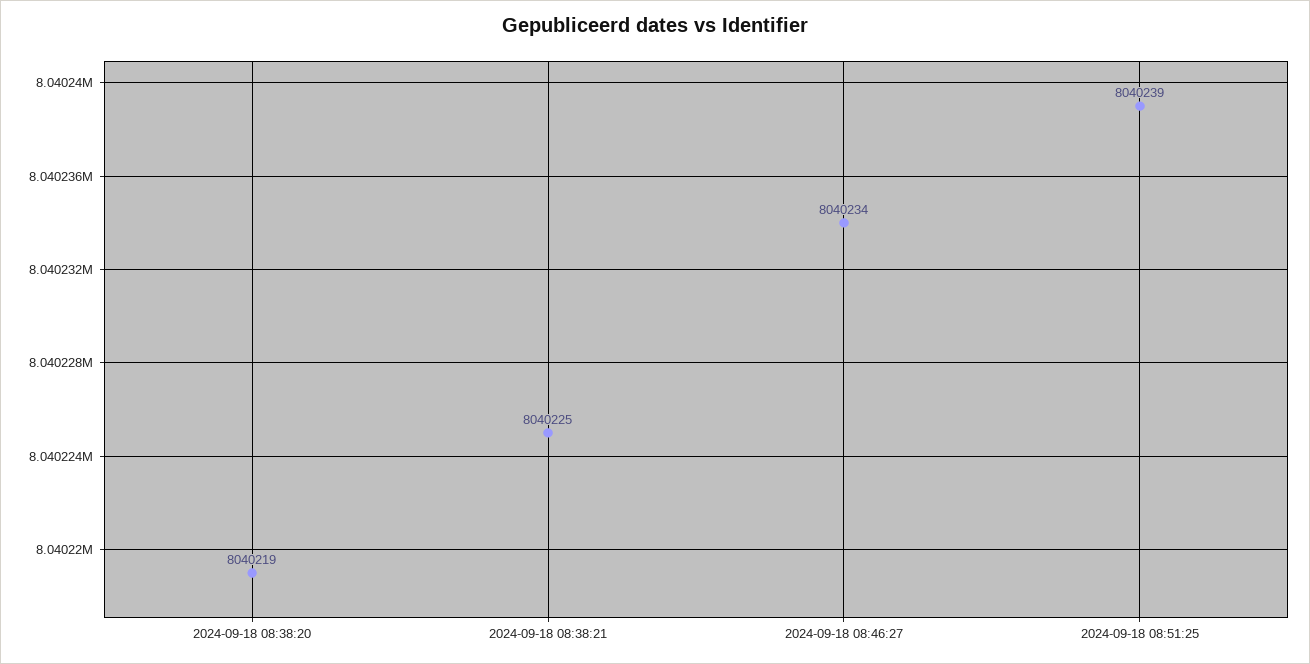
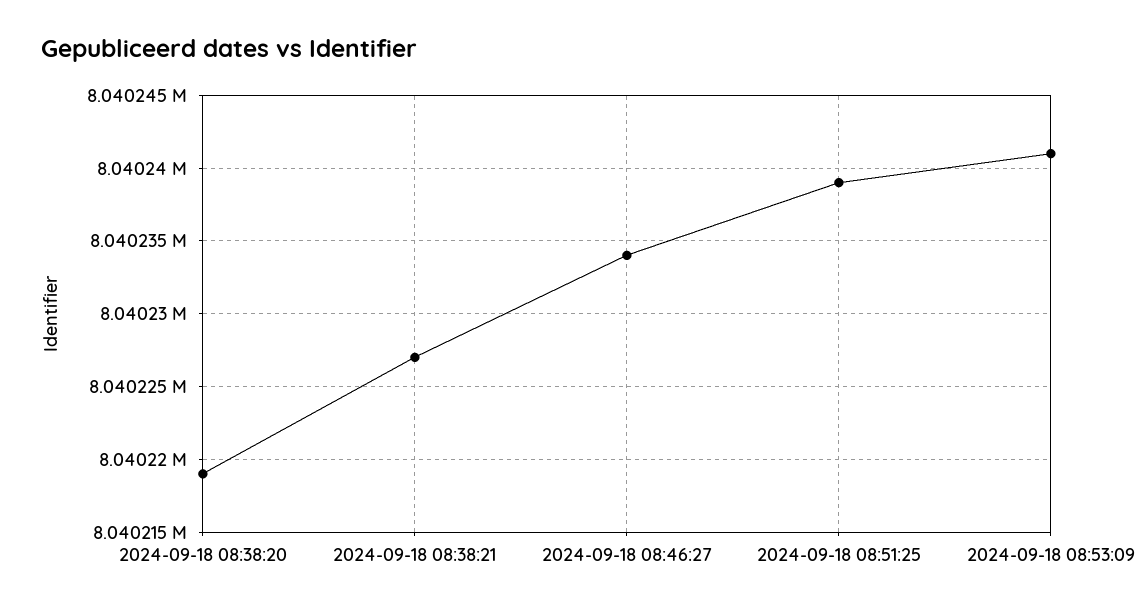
2024-09-18 08:38:21: 8040225 -> 8040227
2024-09-18 08:53:09: none -> 8040241

